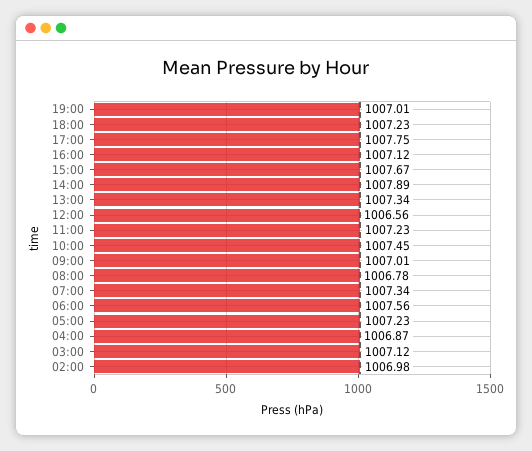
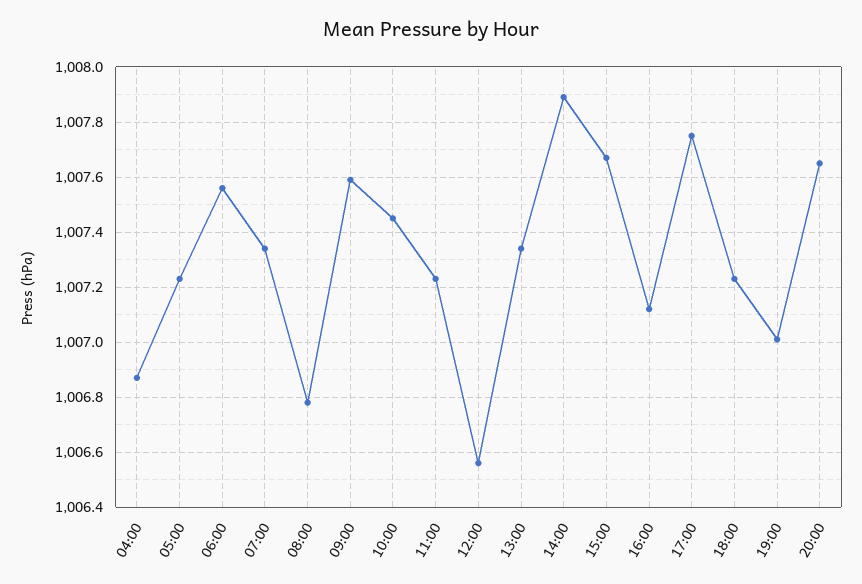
09:00: 1007.01 -> 1007.6
03:00: 1007.12 -> none
02:00: 1006.98 -> none
20:00: none -> 1007.65

